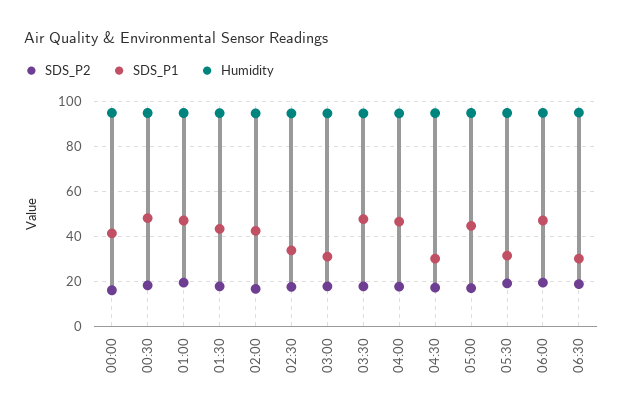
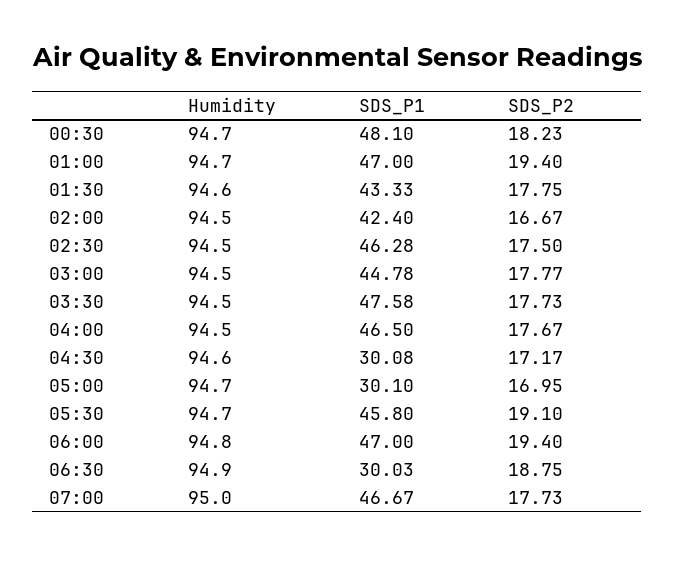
SDS_P2, 00:00: 15 -> none
SDS_P1, 00:00: 40 -> none
Humidity, 00:00: 95 -> none
SDS_P1, 02:30: 35 -> 46.28
SDS_P1, 03:00: 30 -> 44.78
SDS_P1, 05:00: 45 -> 30.1
SDS_P1, 05:30: 30 -> 45.8
Humidity, 07:00: none -> 95
SDS_P1, 07:00: none -> 46.67
SDS_P2, 07:00: none -> 17.73

